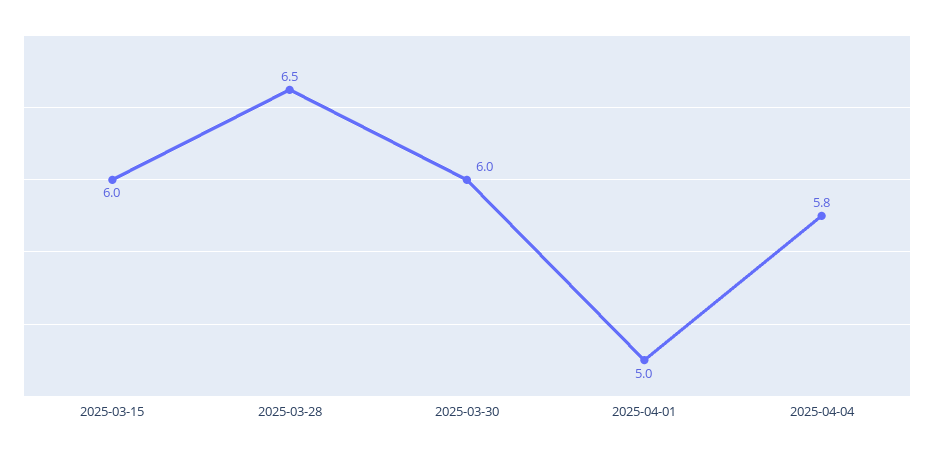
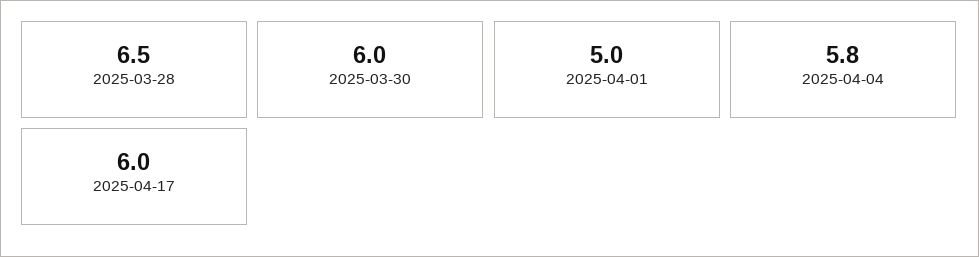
2025-03-15: 6 -> none
2025-04-17: none -> 6

